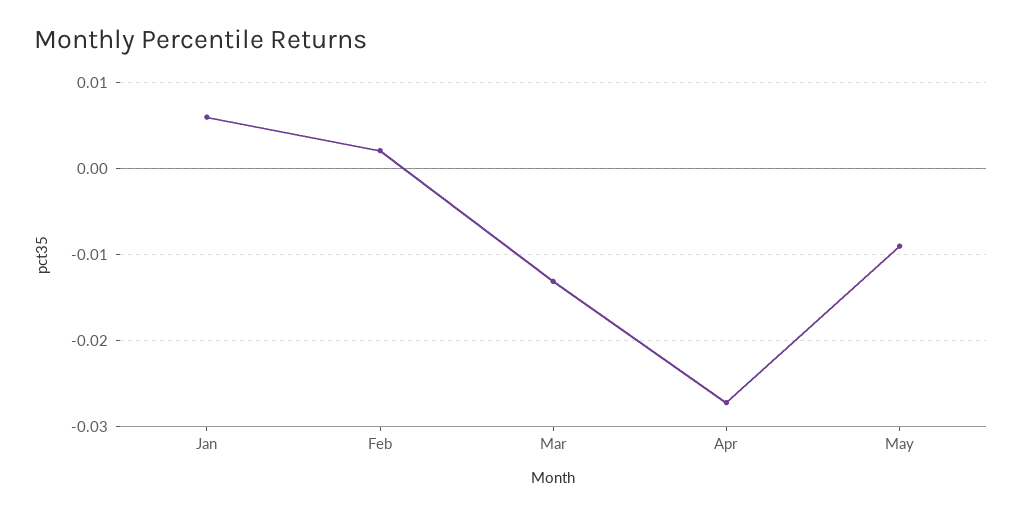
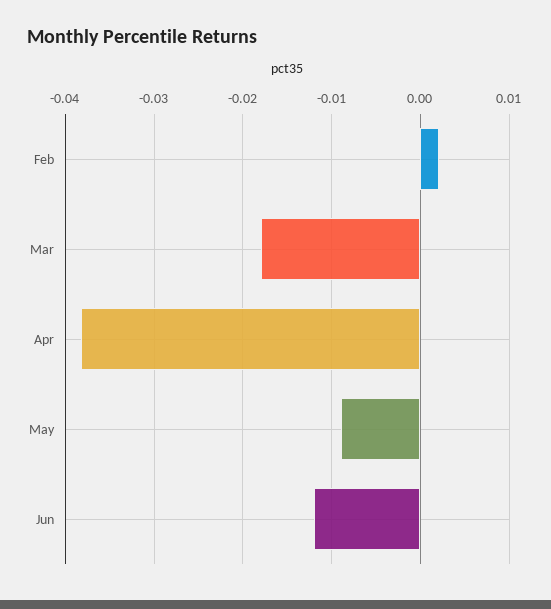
Jan: 0.006 -> none
Mar: -0.013 -> -0.018
Apr: -0.027 -> -0.038
Jun: none -> -0.012

